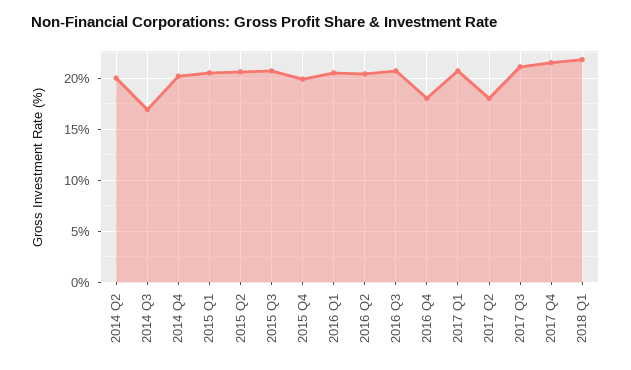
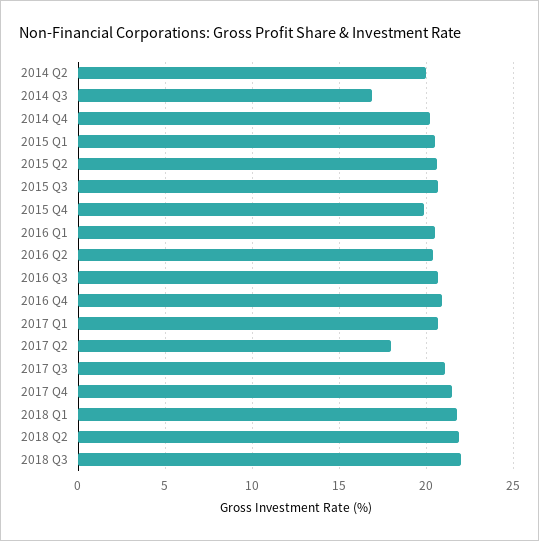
2016 Q4: 18 -> 21
2018 Q2: none -> 22
2018 Q3: none -> 22

